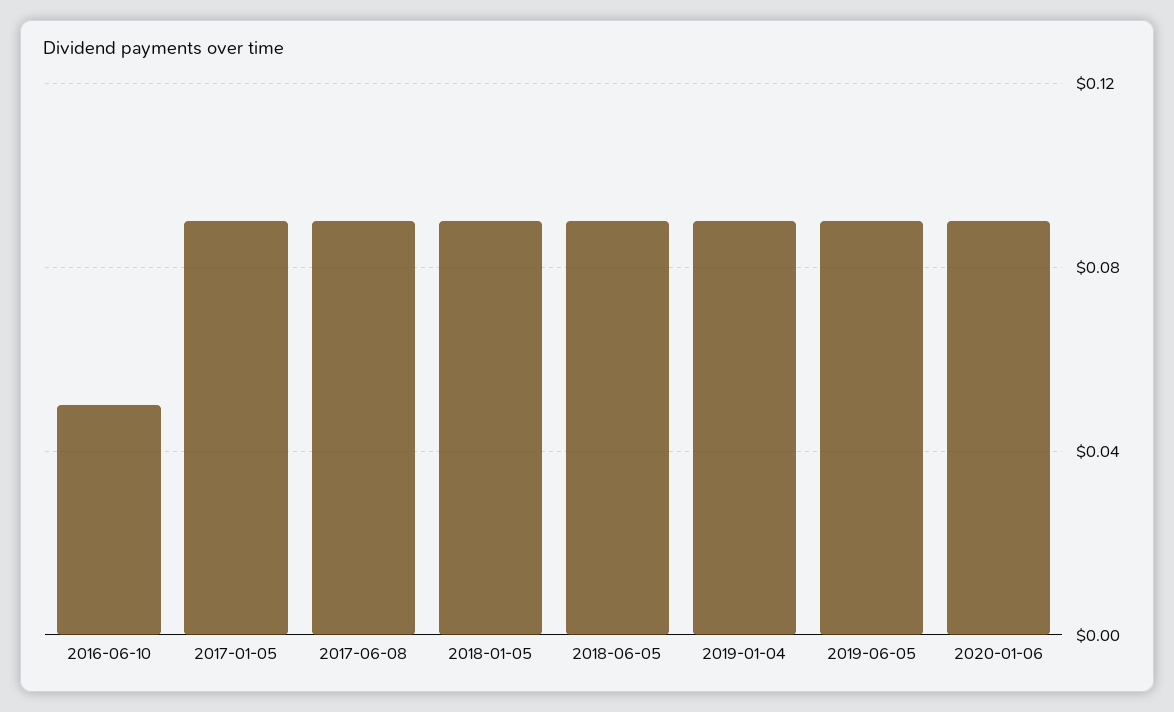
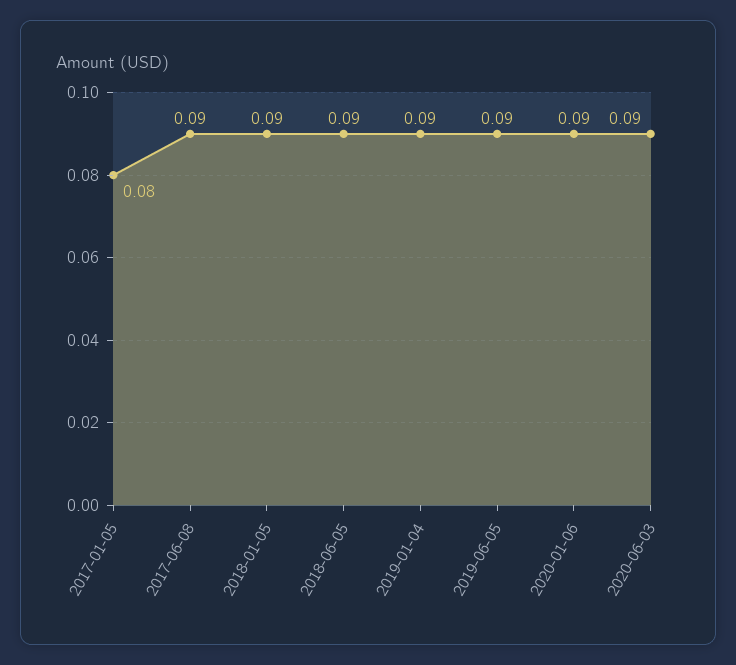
2016-06-10: 0.05 -> none
2017-01-05: 0.09 -> 0.08
2020-06-03: none -> 0.09

